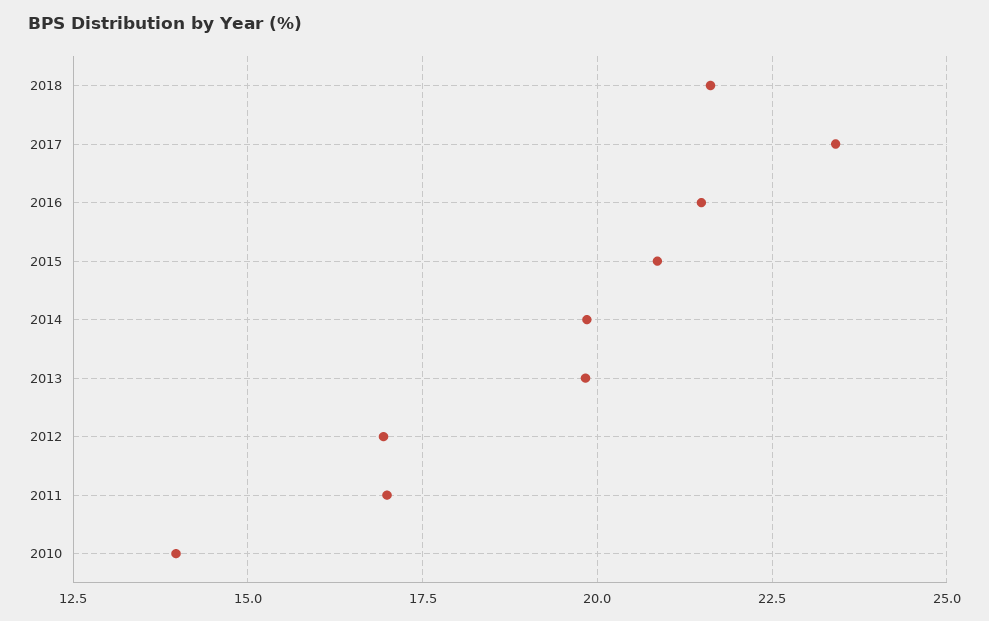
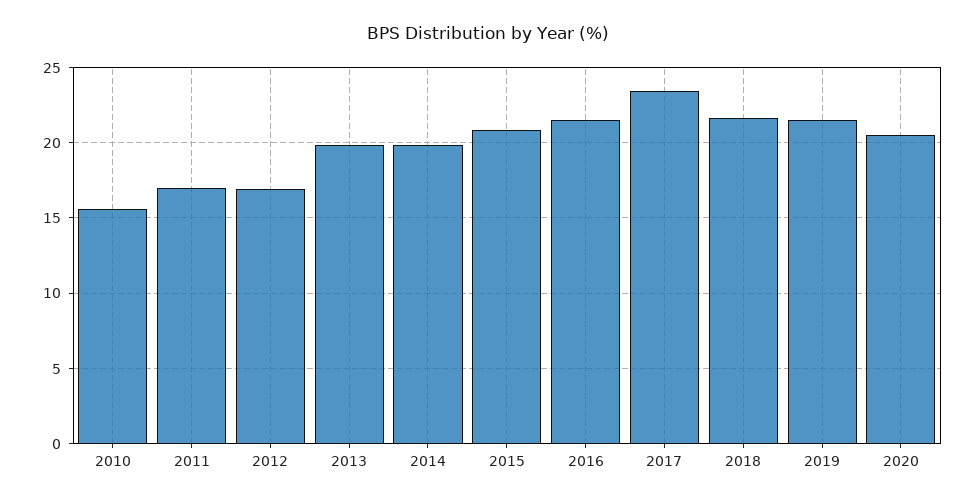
2010: 14 -> 15.5
2019: none -> 21.5
2020: none -> 20.5

